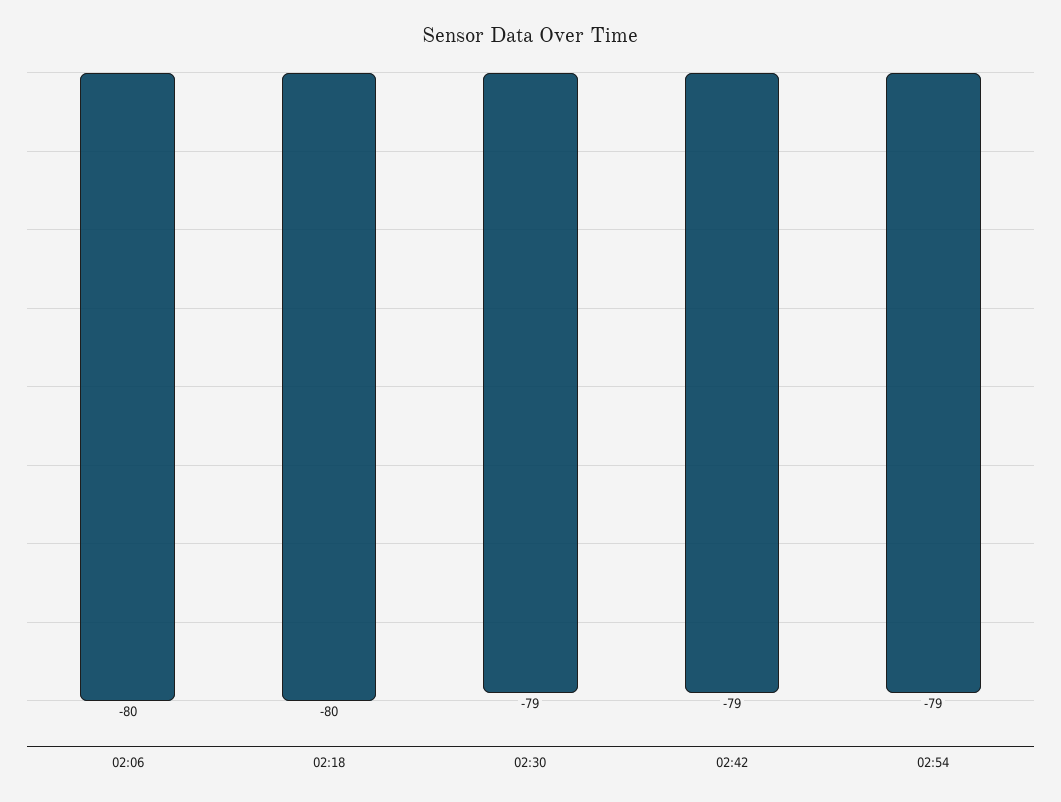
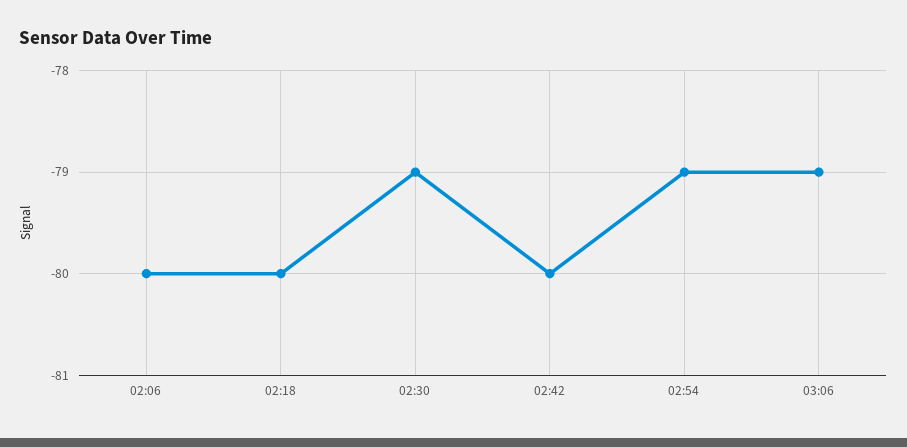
02:42: -79 -> -80
03:06: none -> -79

